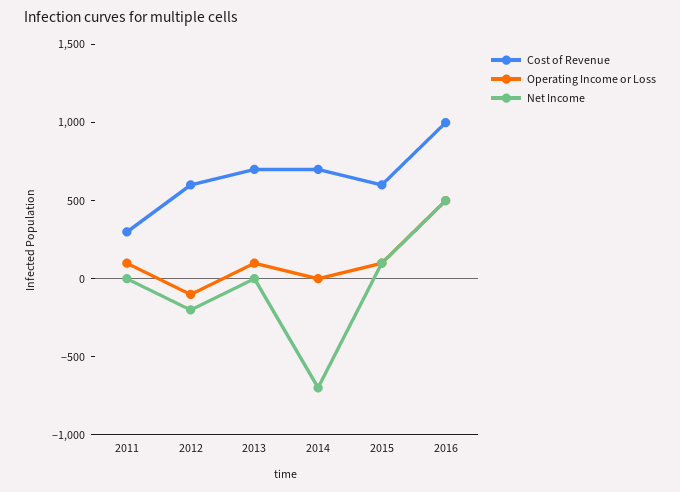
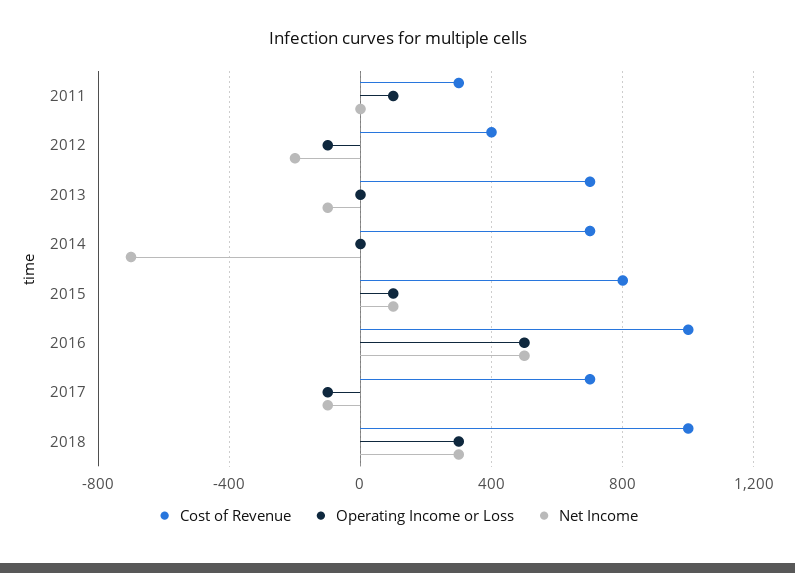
Cost of Revenue, 2012: 600 -> 400
Operating Income or Loss, 2013: 100 -> 0
Net Income, 2013: 0 -> -100
Cost of Revenue, 2015: 600 -> 800
Cost of Revenue, 2017: none -> 700
Operating Income or Loss, 2017: none -> -100
Net Income, 2017: none -> -100
Cost of Revenue, 2018: none -> 1000
Operating Income or Loss, 2018: none -> 300
Net Income, 2018: none -> 300

